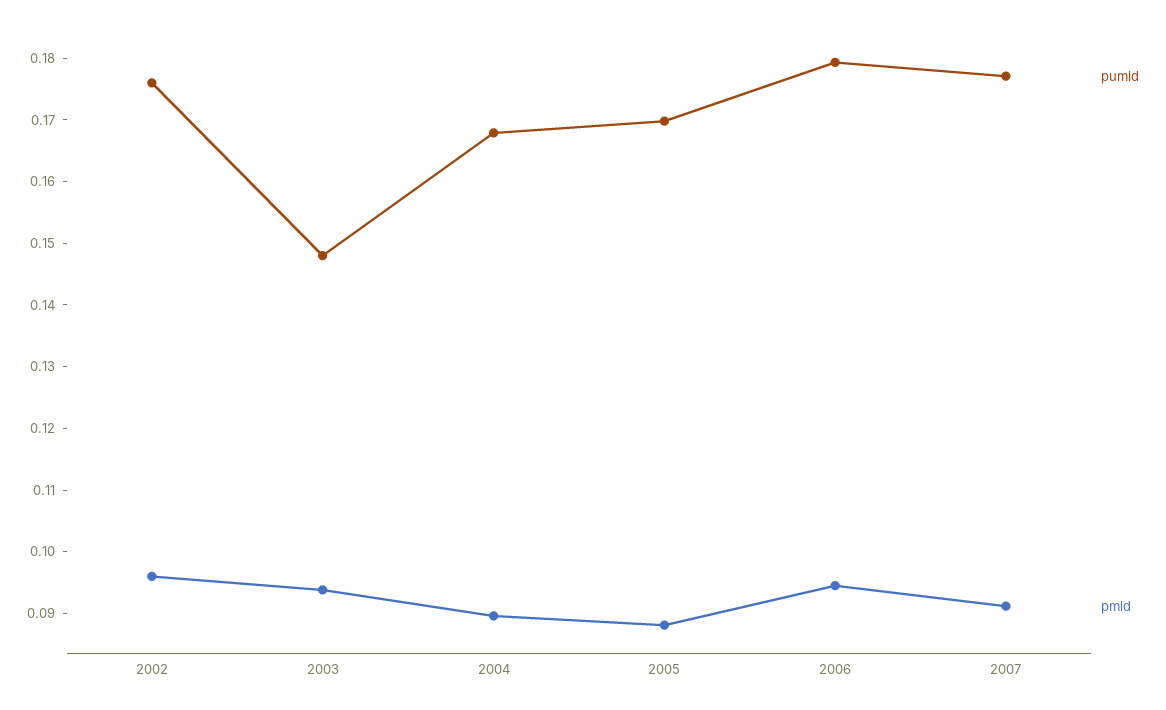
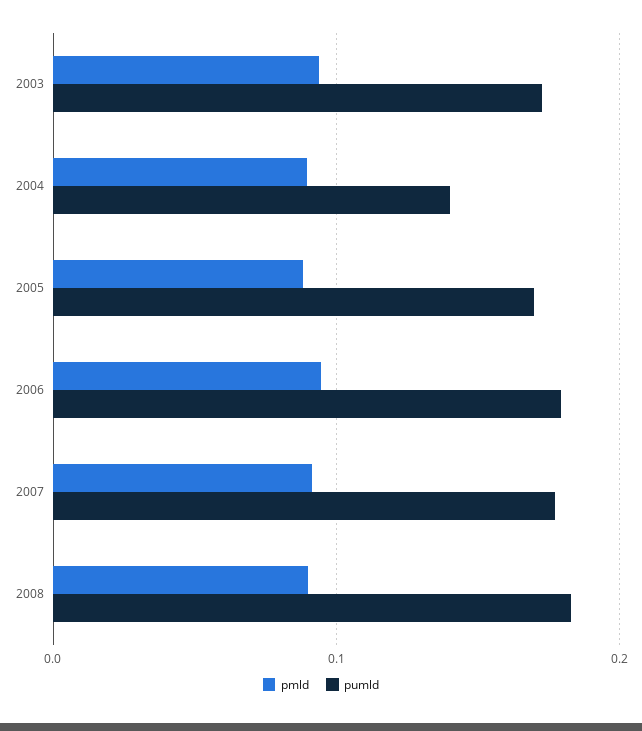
pumld, 2002: 0.176 -> none
pmld, 2002: 0.096 -> none
pumld, 2003: 0.148 -> 0.17
pumld, 2004: 0.168 -> 0.14
pmld, 2008: none -> 0.09
pumld, 2008: none -> 0.18

